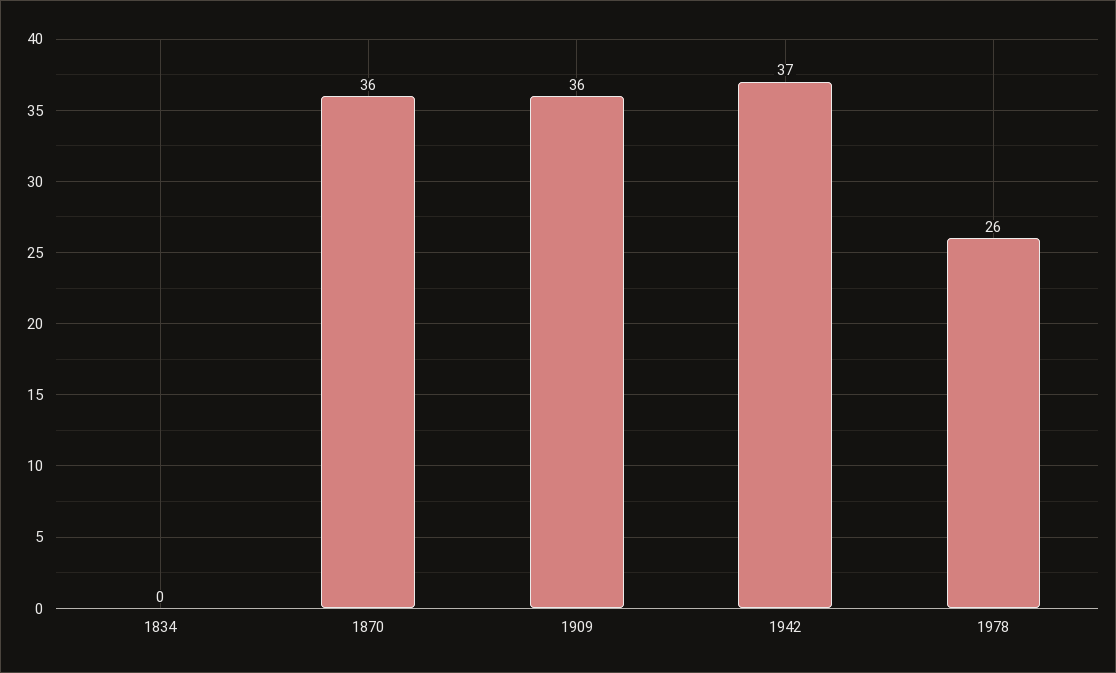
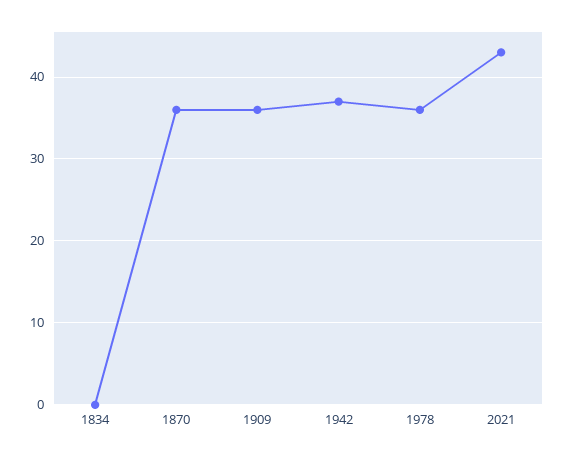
1978: 26 -> 36
2021: none -> 43

